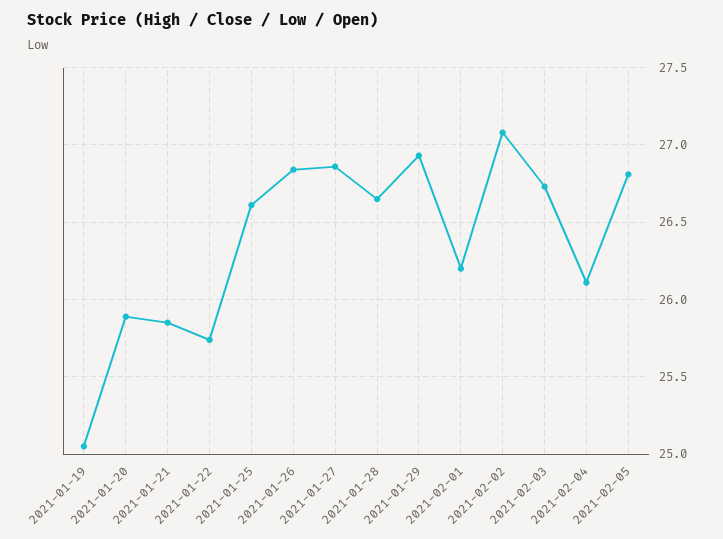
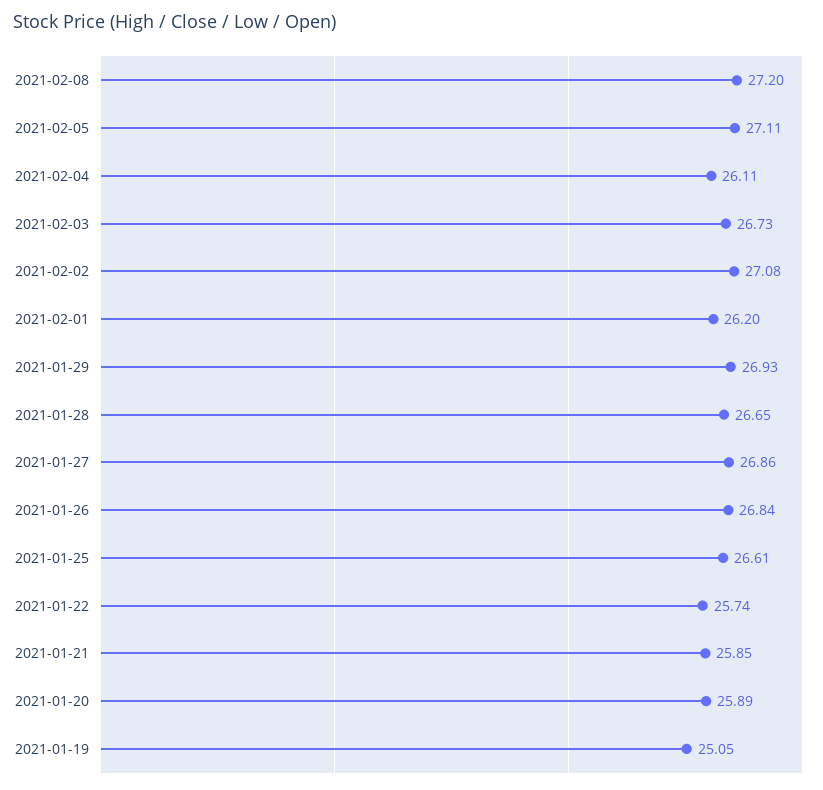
2021-02-05: 26.8 -> 27.11
2021-02-08: none -> 27.2

